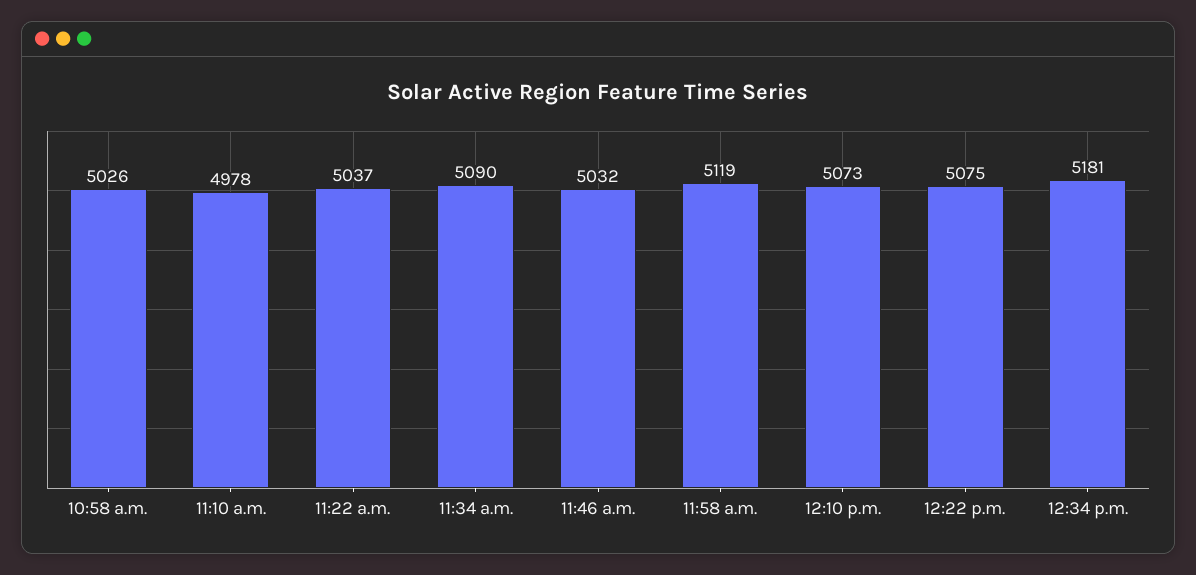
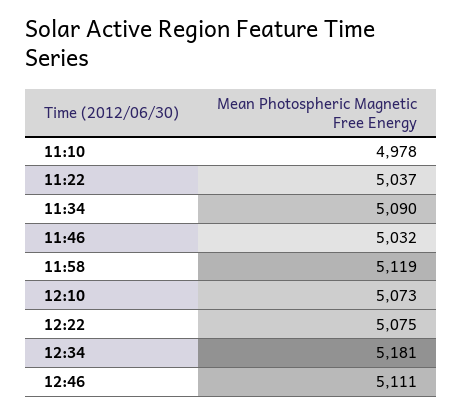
10:58 a.m.: 5026 -> none
12:46: none -> 5111

